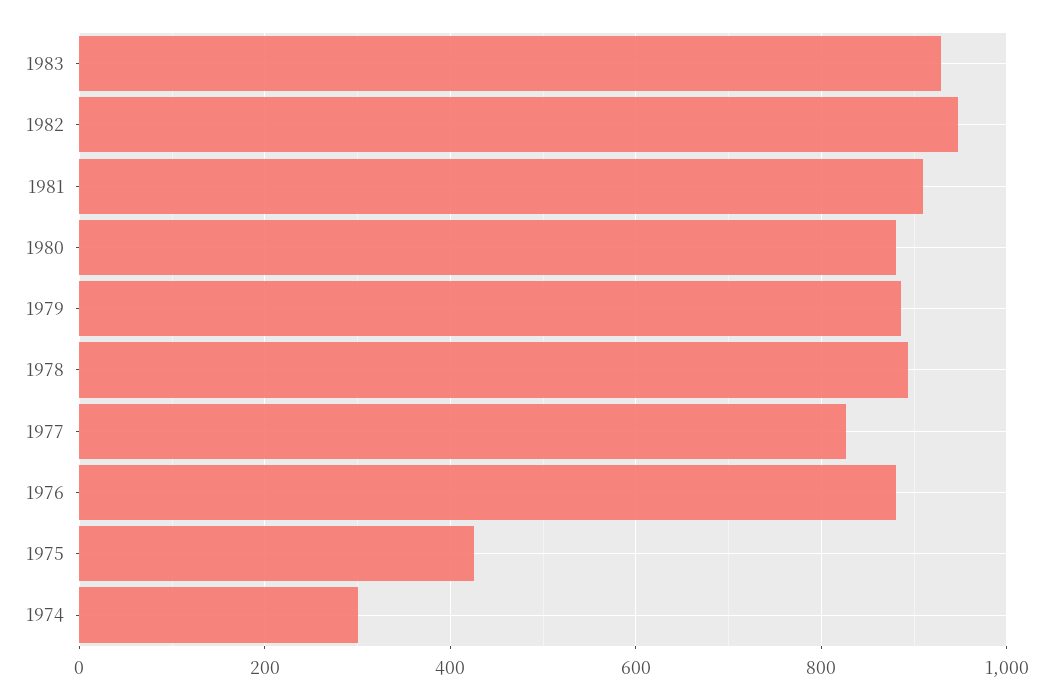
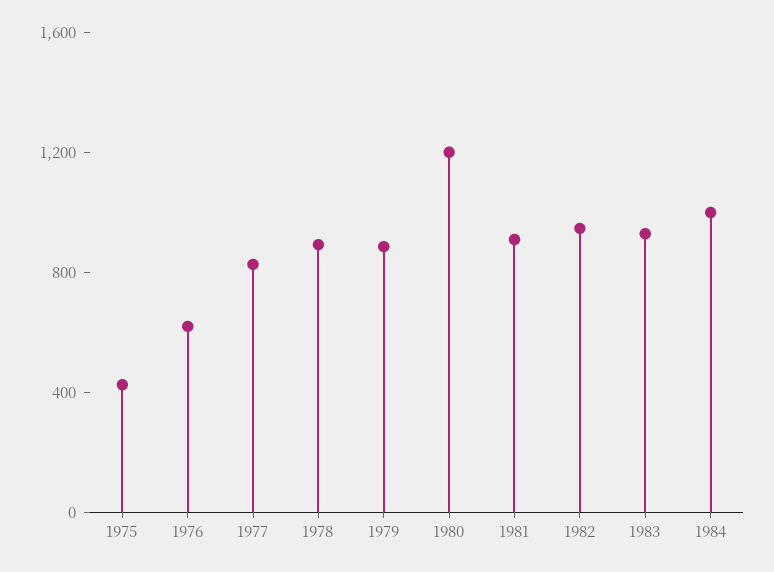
1980: 880 -> 1200
1976: 880 -> 600
1974: 300 -> none
1984: none -> 1000

